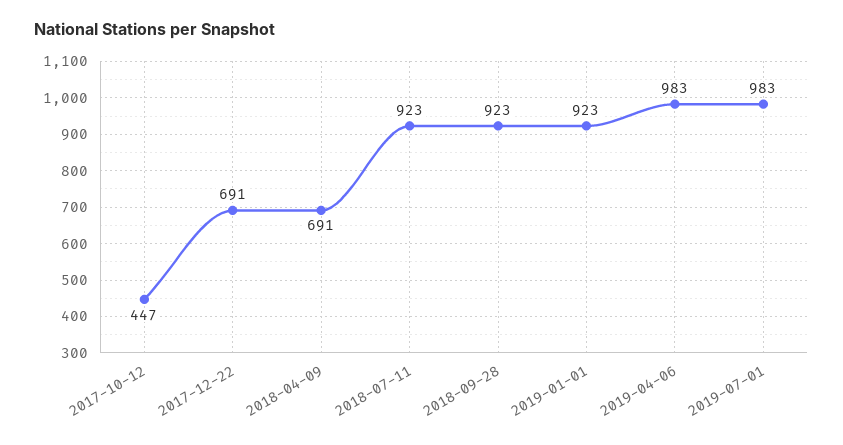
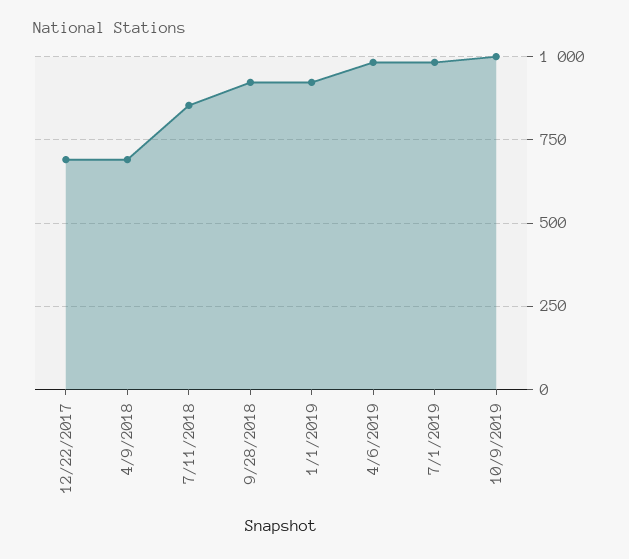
2017-10-12: 447 -> none
2018-07-11: 923 -> 850
10/9/2019: none -> 1000

